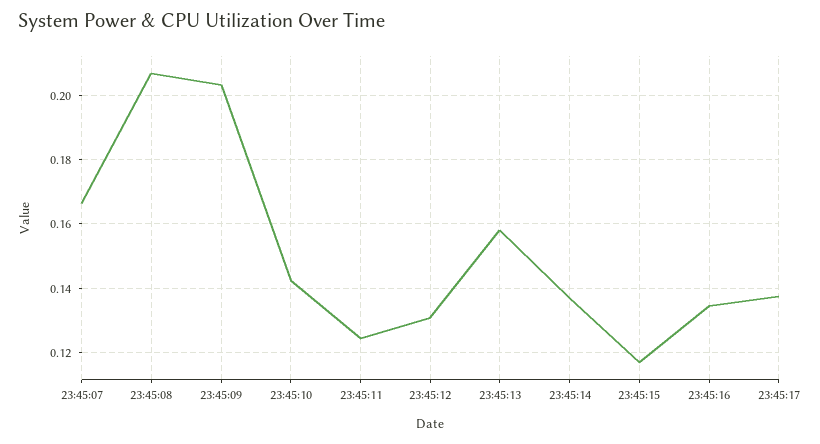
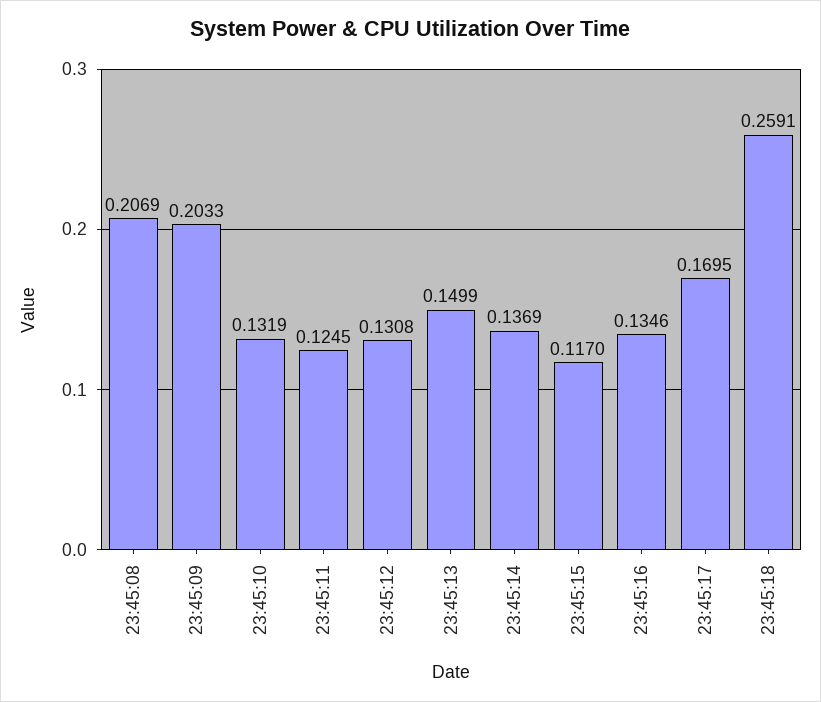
23:45:07: 0.166 -> none
23:45:10: 0.142 -> 0.1319
23:45:13: 0.158 -> 0.1499
23:45:17: 0.138 -> 0.1695
23:45:18: none -> 0.2591

